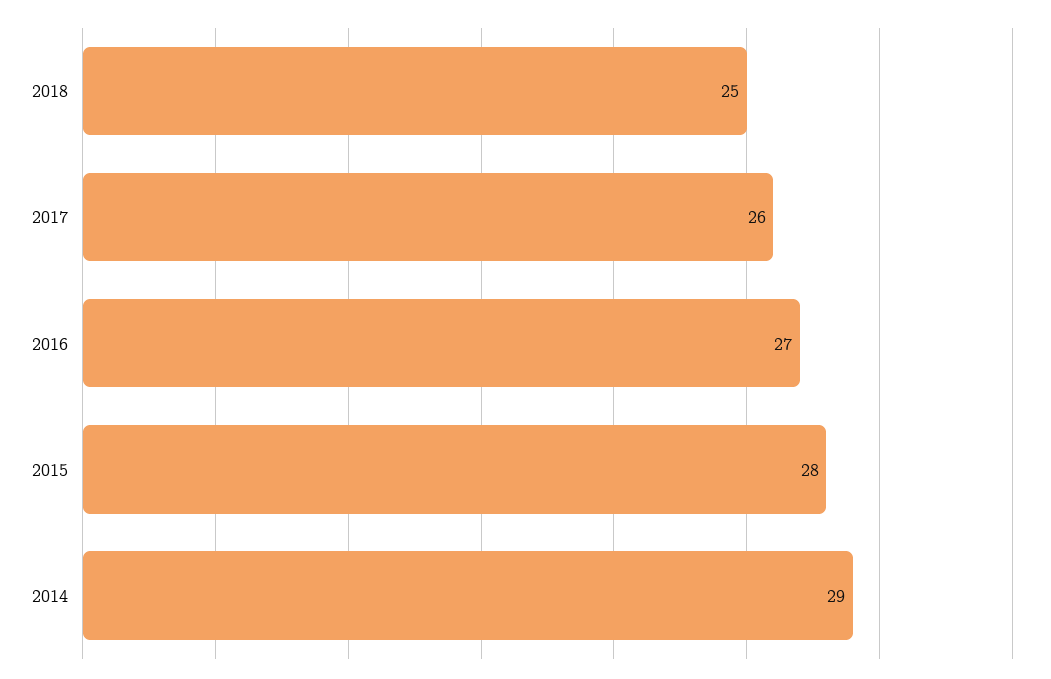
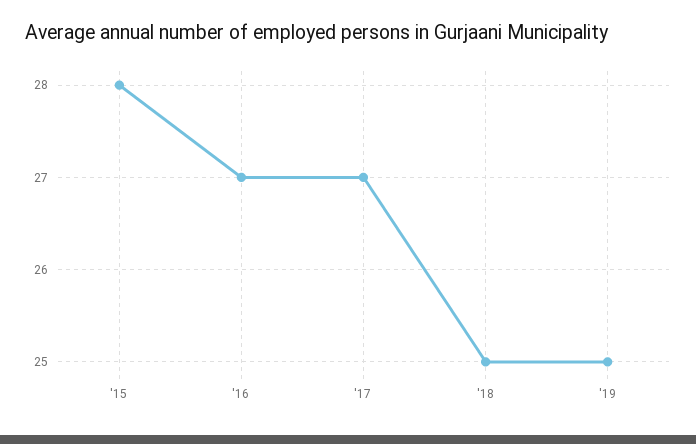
2017: 26 -> 27
2014: 29 -> none
'19: none -> 25

